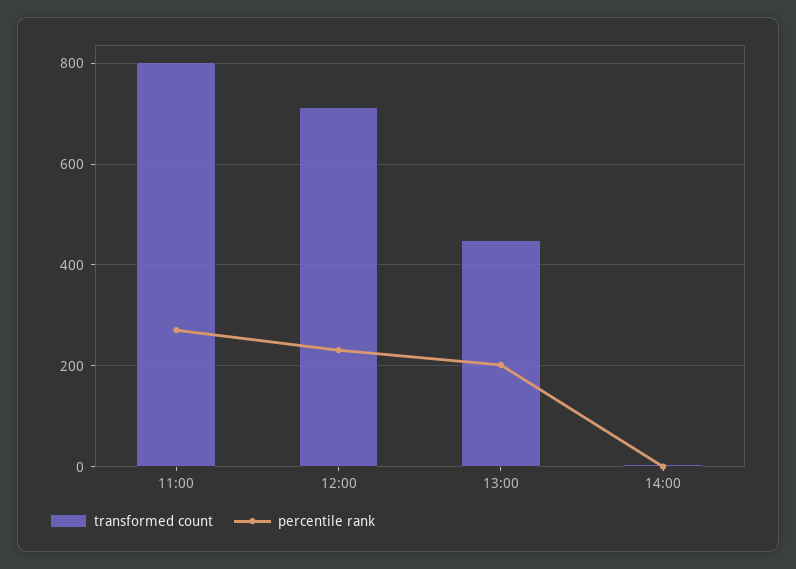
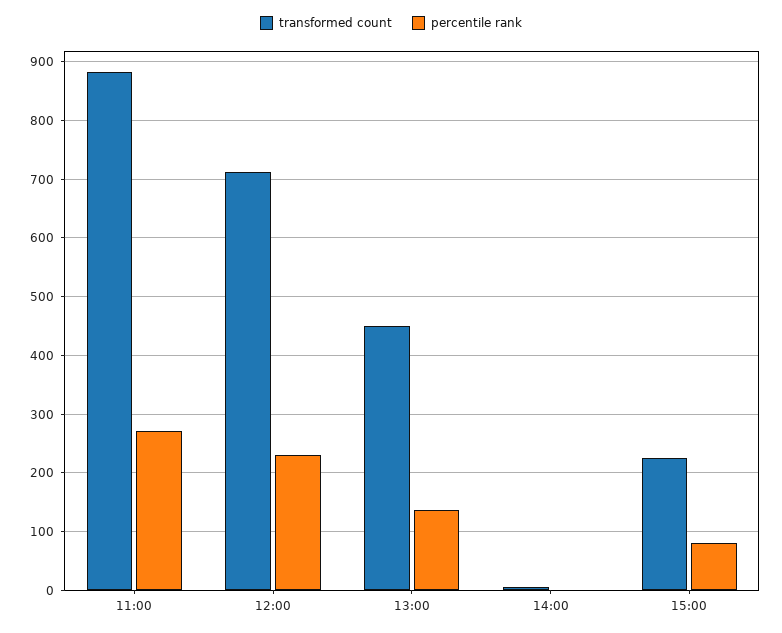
transformed count, 11:00: 800 -> 880
percentile rank, 13:00: 200 -> 140
transformed count, 15:00: none -> 220
percentile rank, 15:00: none -> 80

